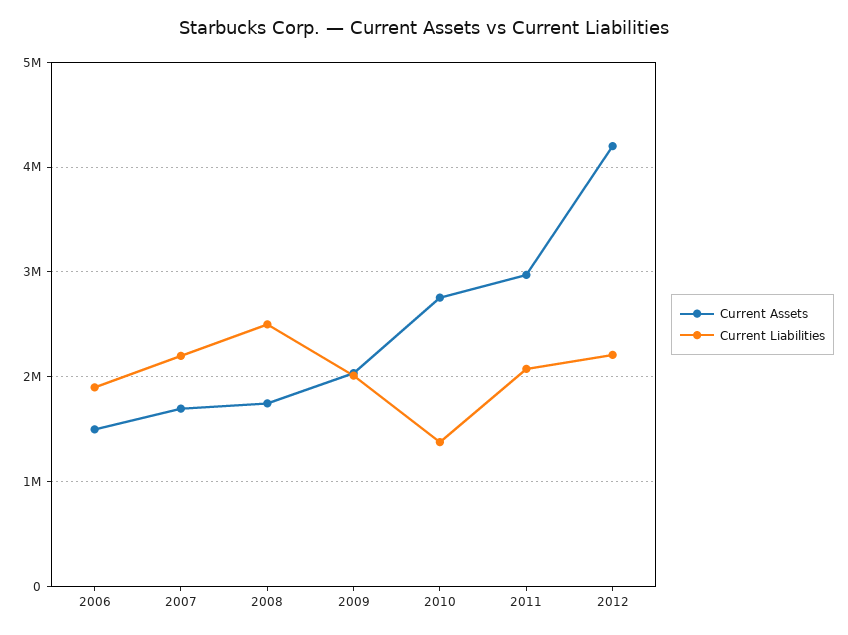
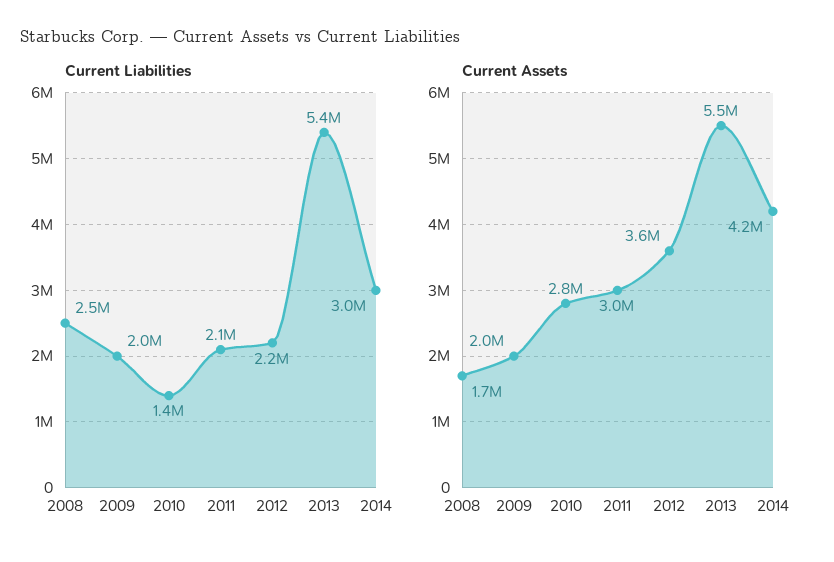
Current Assets, 2006: 1500000 -> none
Current Liabilities, 2006: 1900000 -> none
Current Assets, 2007: 1700000 -> none
Current Liabilities, 2007: 2200000 -> none
Current Assets, 2012: 4200000 -> 3600000
Current Liabilities, 2013: none -> 5400000
Current Liabilities, 2014: none -> 3000000
Current Assets, 2013: none -> 5500000
Current Assets, 2014: none -> 4200000

